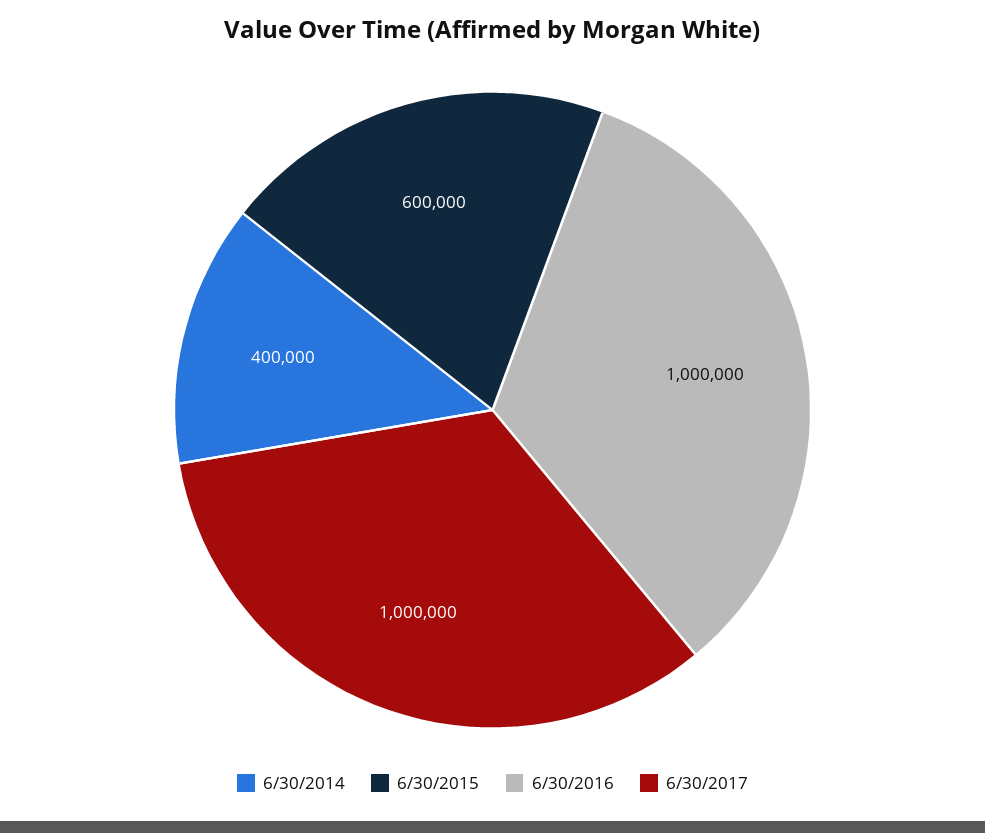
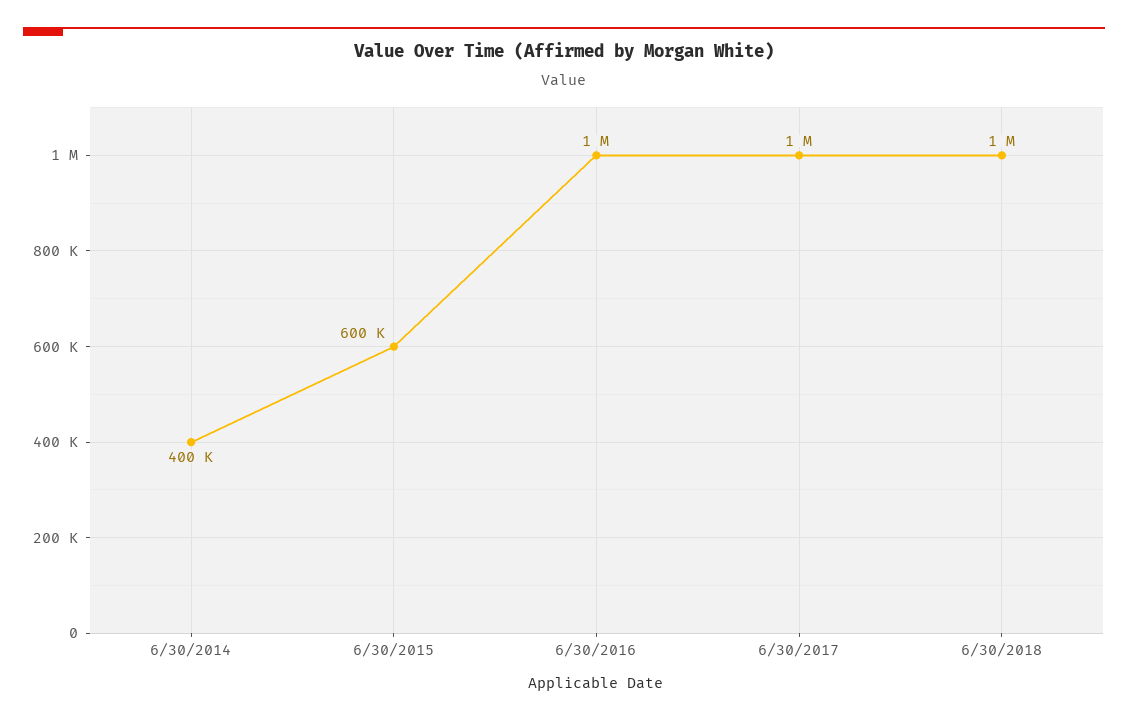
6/30/2018: none -> 1000000

